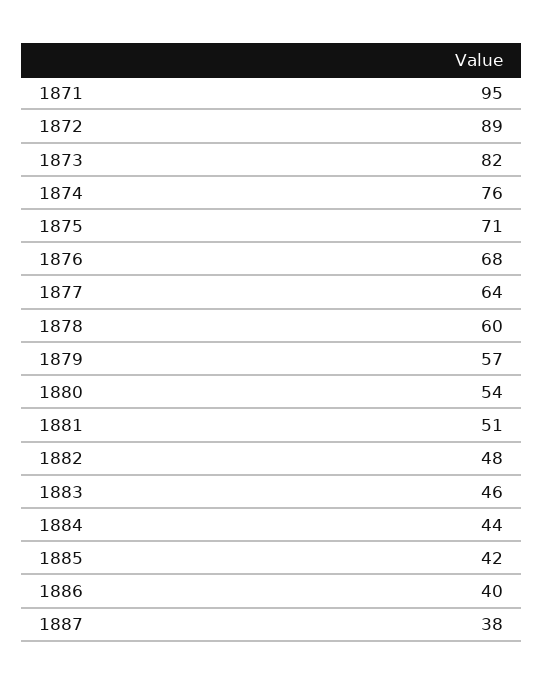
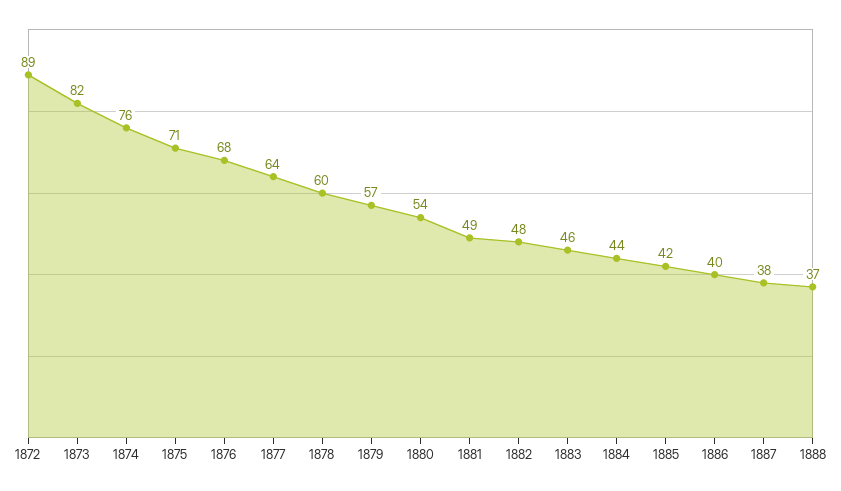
1871: 95 -> none
1881: 51 -> 49
1888: none -> 37

